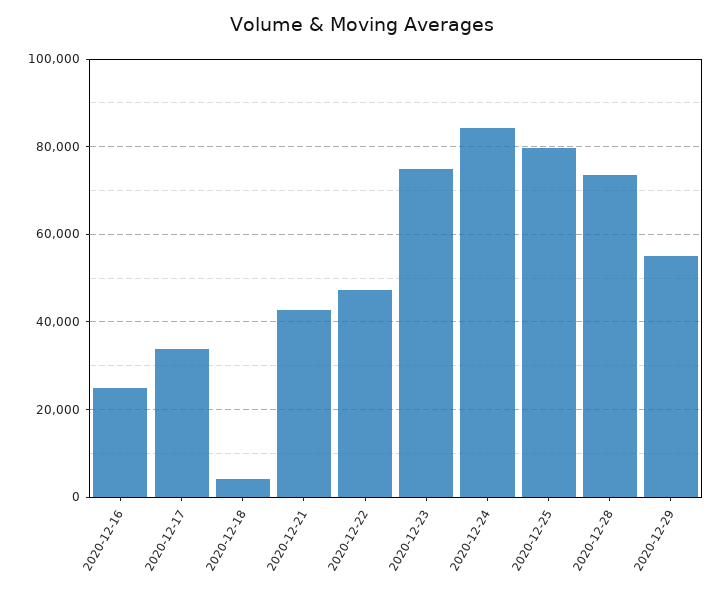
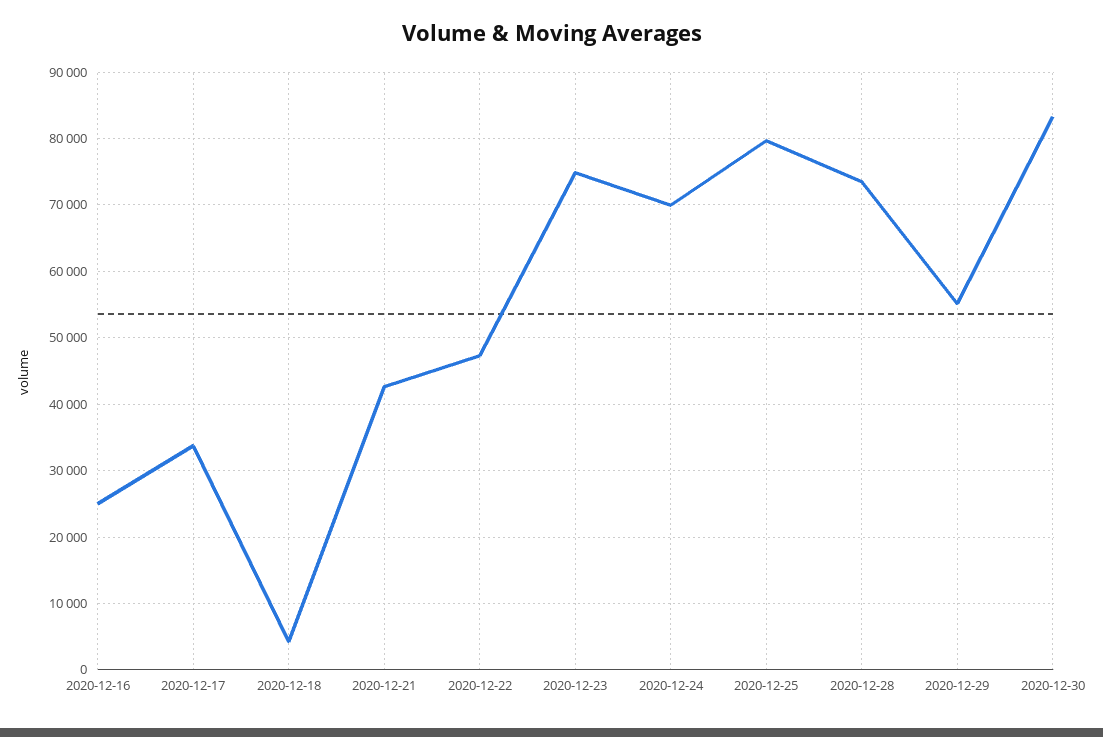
2020-12-24: 84000 -> 70000
2020-12-30: none -> 83000

